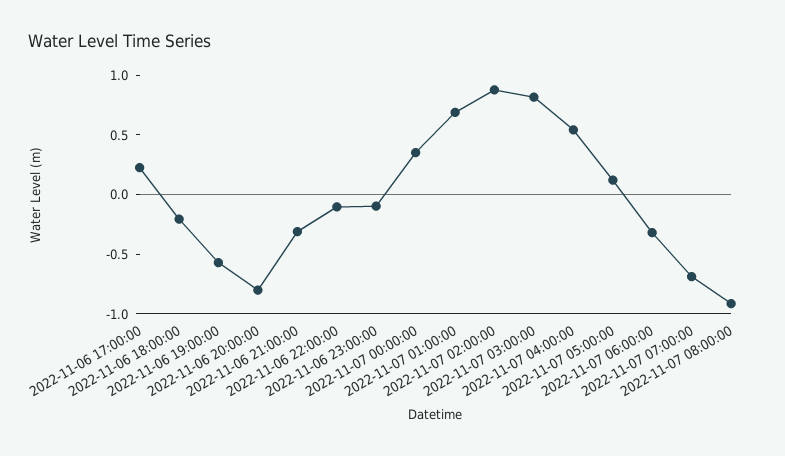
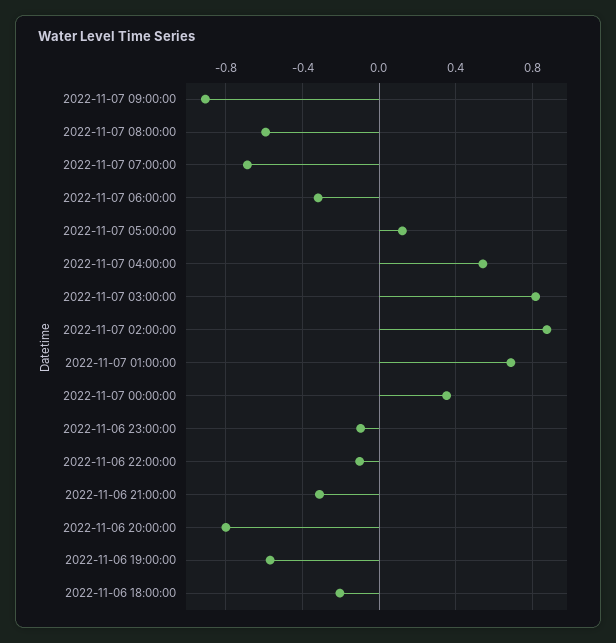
2022-11-06 17:00:00: 0.2 -> none
2022-11-07 08:00:00: -0.9 -> -0.6
2022-11-07 09:00:00: none -> -0.9

